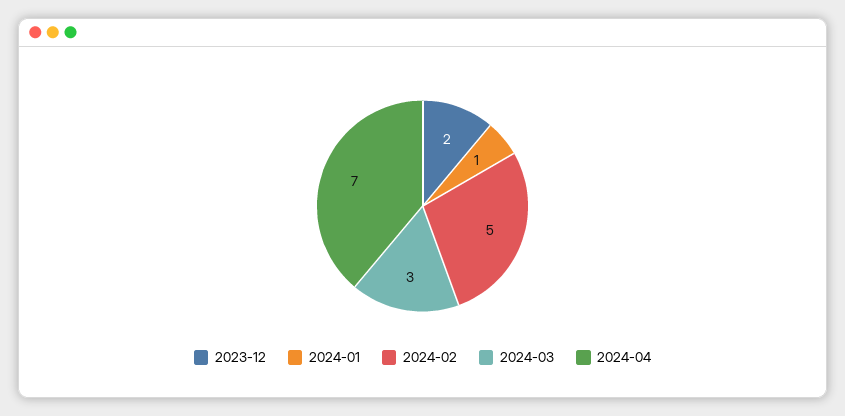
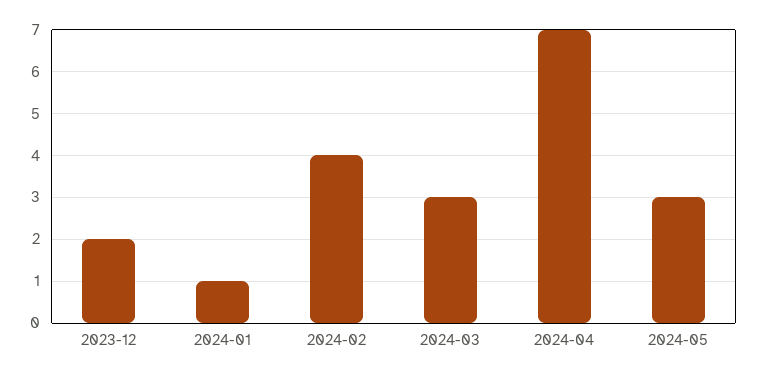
2024-02: 5 -> 4
2024-05: none -> 3

